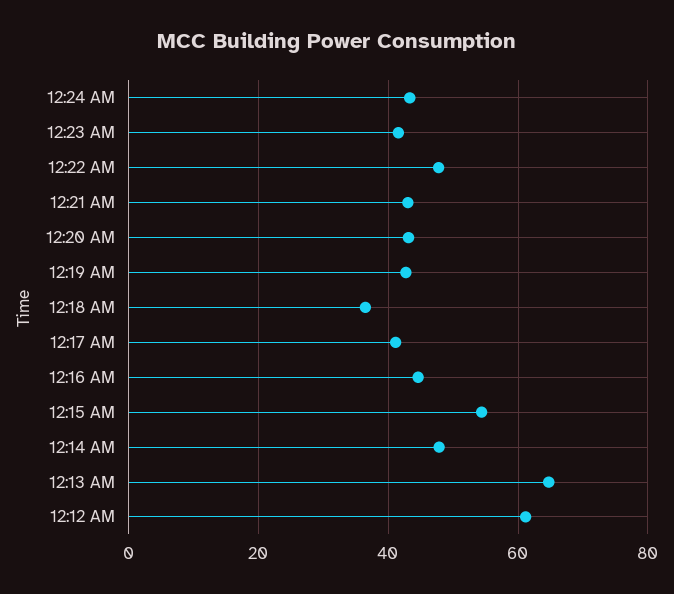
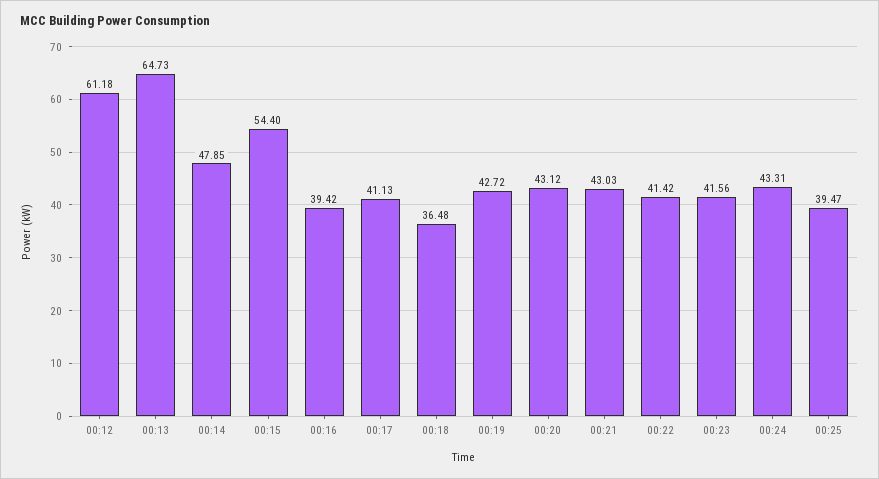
12:22 AM: 48 -> 41.42
12:16 AM: 44 -> 39.42
00:25: none -> 39.47

